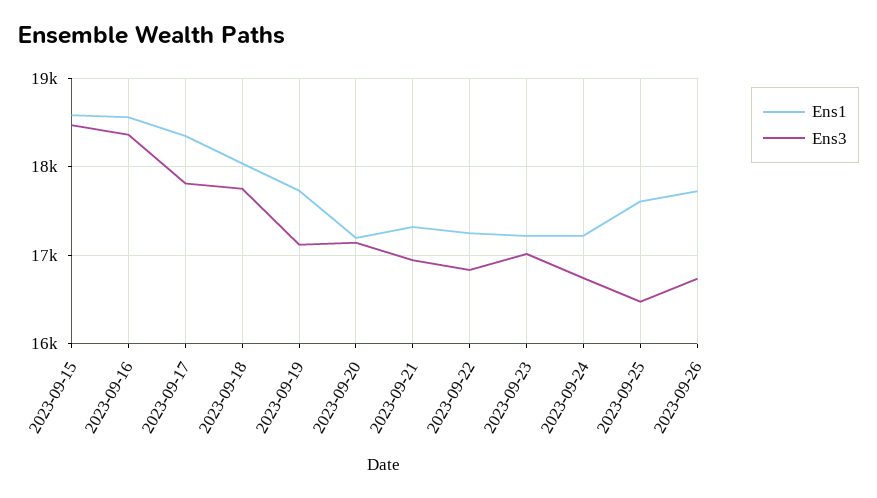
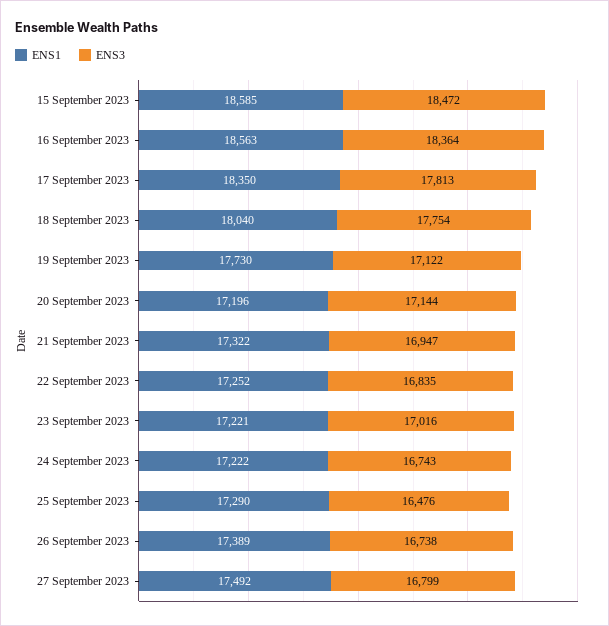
Ens1, 2023-09-25: 17600 -> 17290
Ens1, 2023-09-26: 17700 -> 17389
Ens1, 27 September 2023: none -> 17492
Ens3, 27 September 2023: none -> 16799

